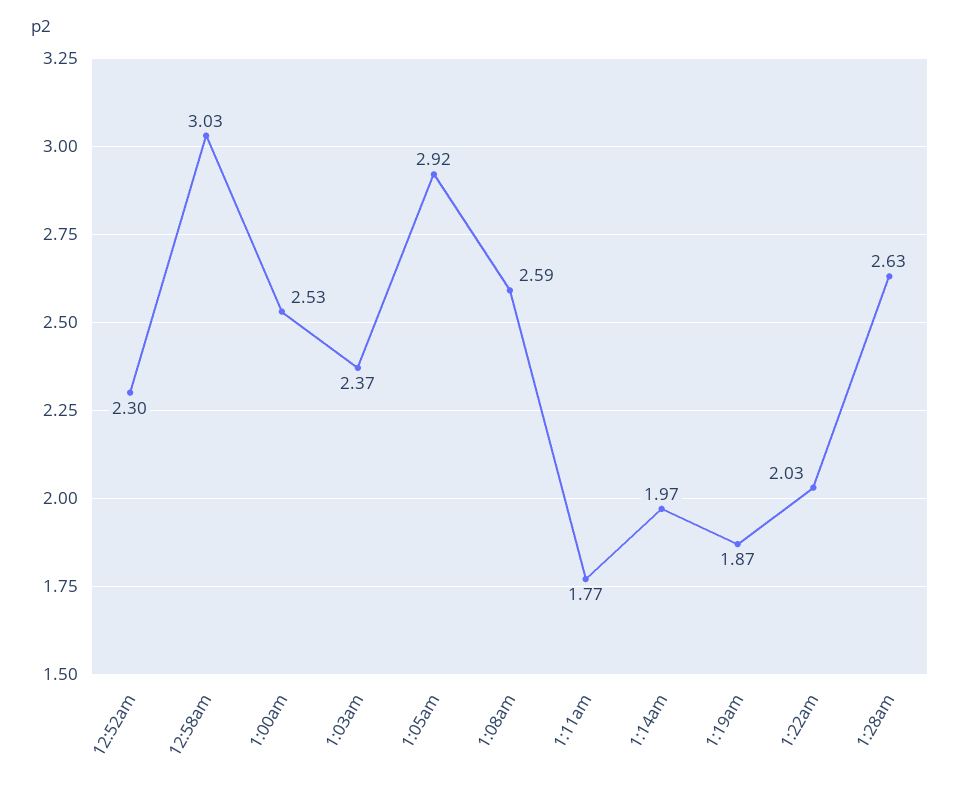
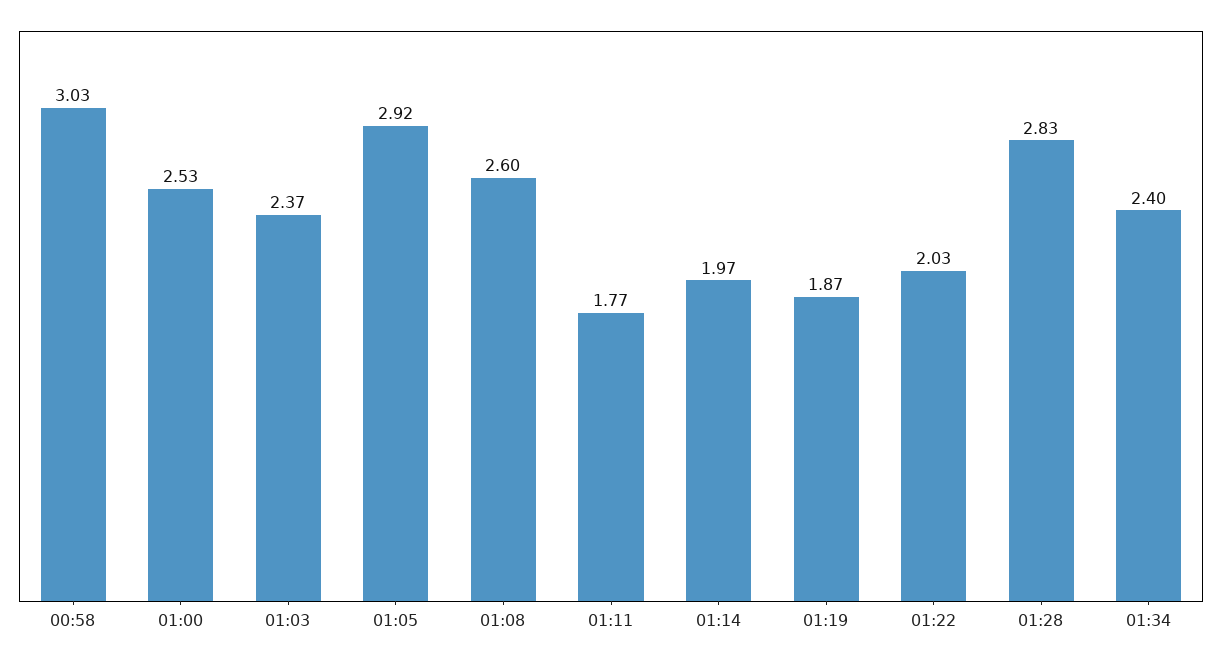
12:52am: 2.3 -> none
1:08am: 2.59 -> 2.6
1:28am: 2.63 -> 2.83
01:34: none -> 2.4

